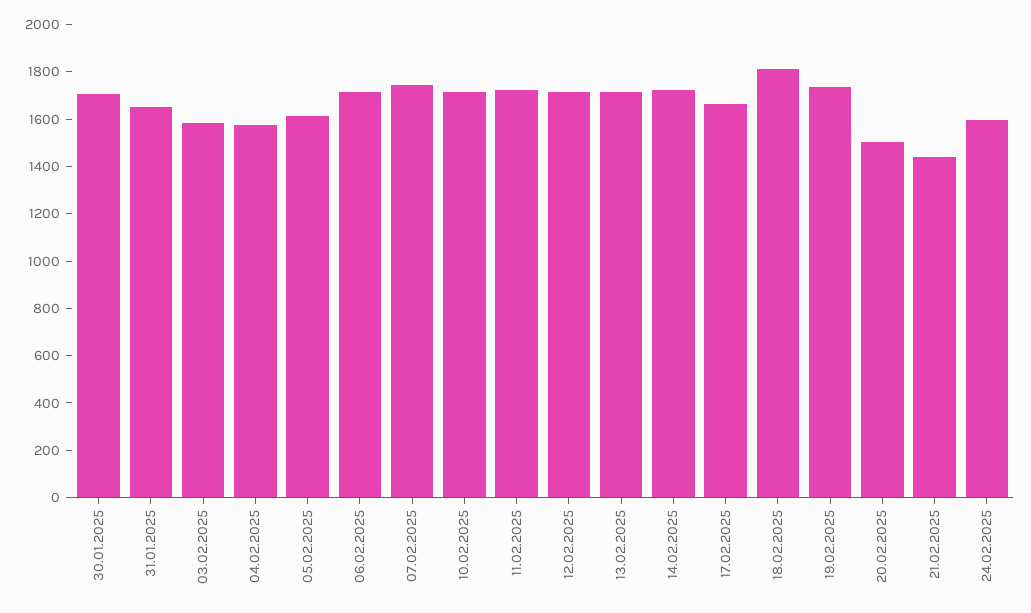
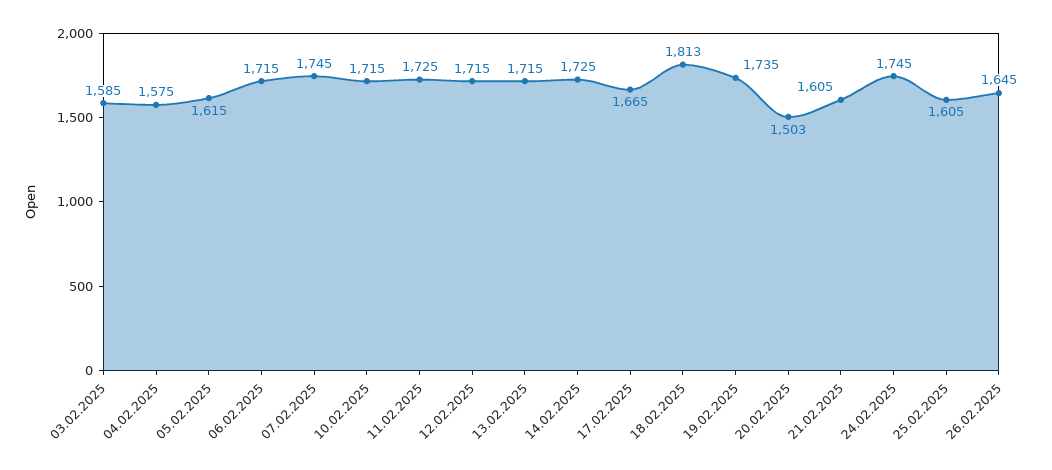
30.01.2025: 1700 -> none
31.01.2025: 1650 -> none
21.02.2025: 1450 -> 1605
24.02.2025: 1600 -> 1745
25.02.2025: none -> 1605
26.02.2025: none -> 1645

